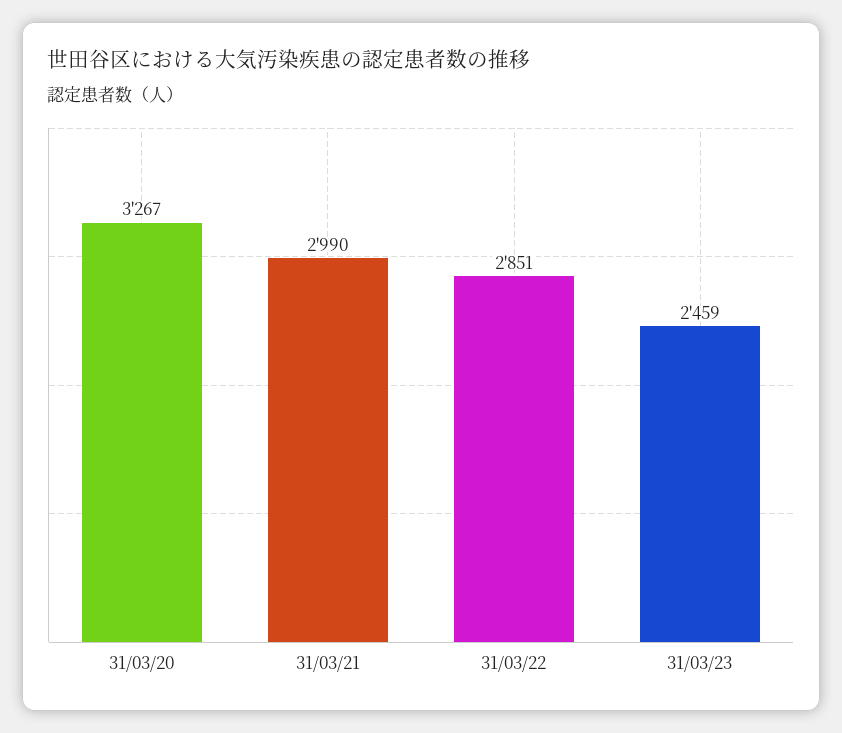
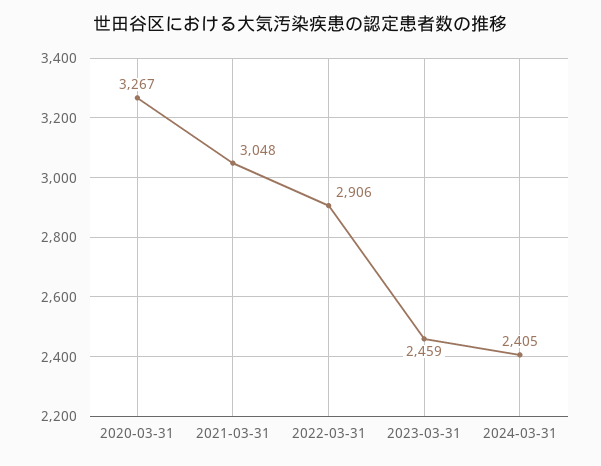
31/03/21: 2990 -> 3048
31/03/22: 2851 -> 2906
2024-03-31: none -> 2405

